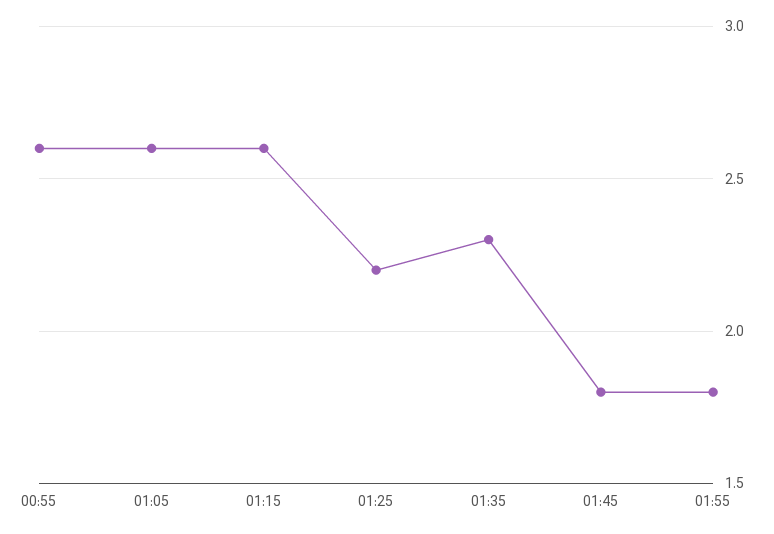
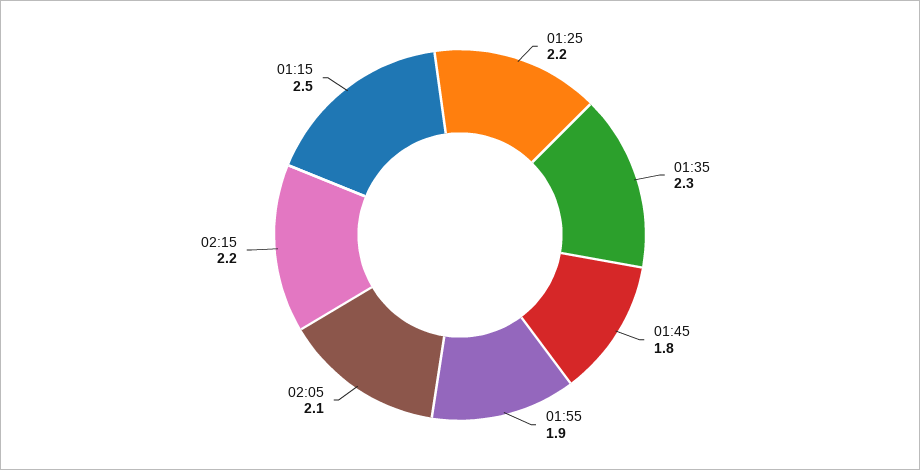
00:55: 2.6 -> none
01:05: 2.6 -> none
01:15: 2.6 -> 2.5
01:55: 1.8 -> 1.9
02:05: none -> 2.1
02:15: none -> 2.2

